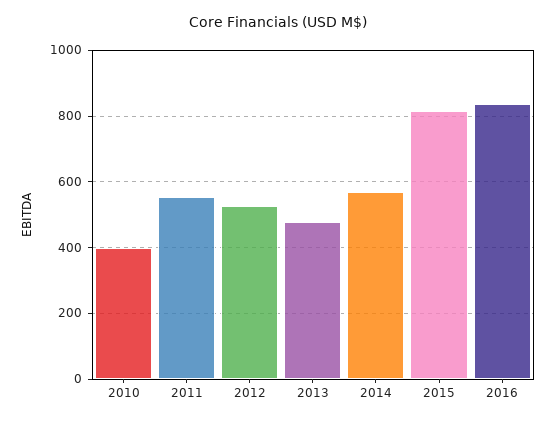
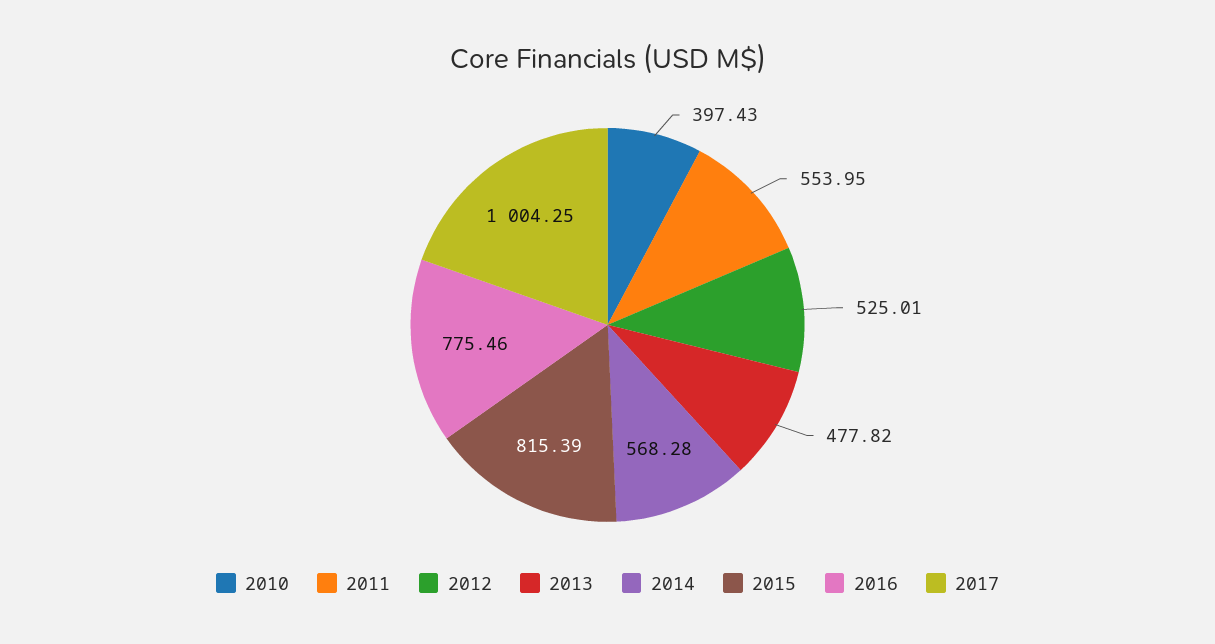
2016: 840 -> 775.46
2017: none -> 1004.25

